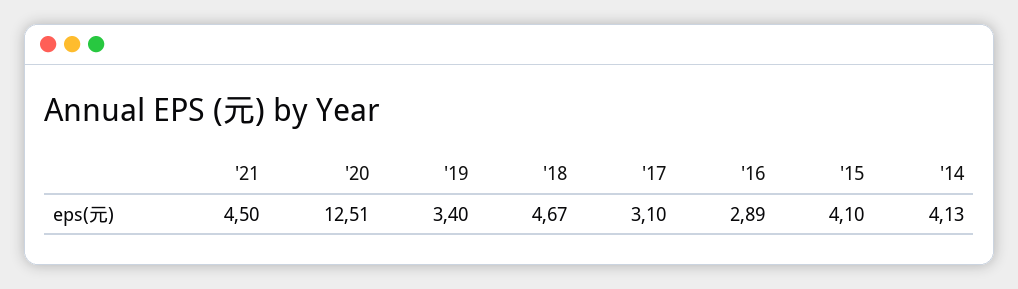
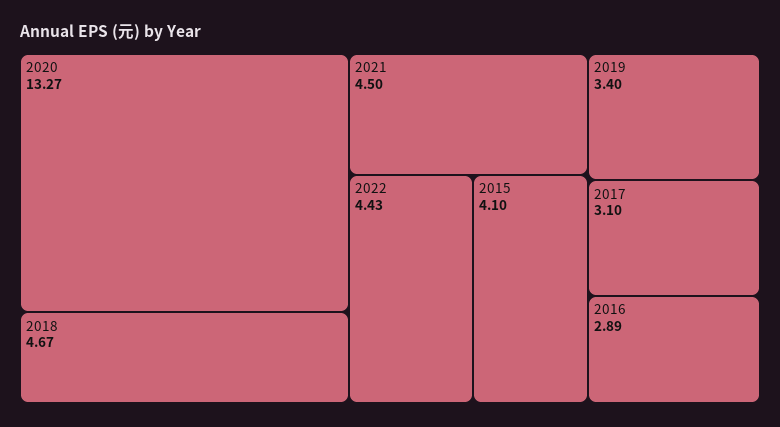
'20: 12.51 -> 13.27
'14: 4.13 -> none
2022: none -> 4.43

